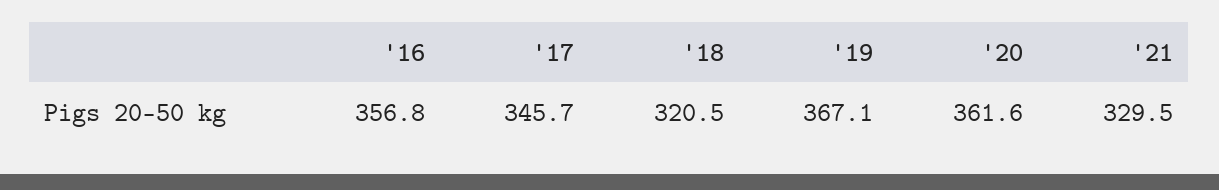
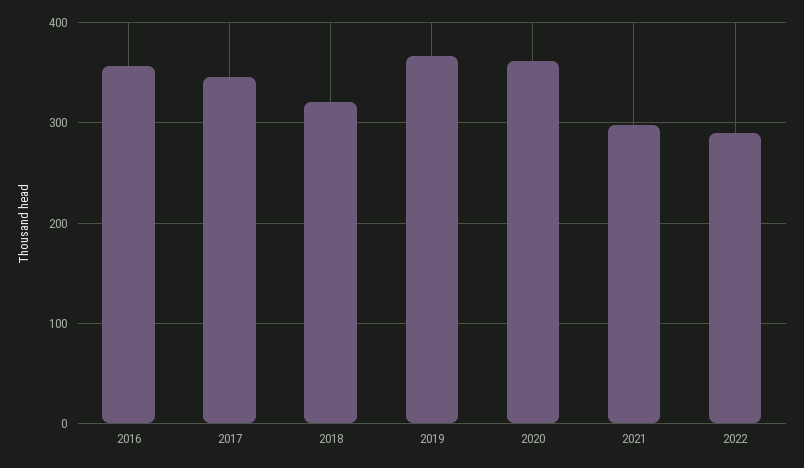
'21: 329.5 -> 300
2022: none -> 290

